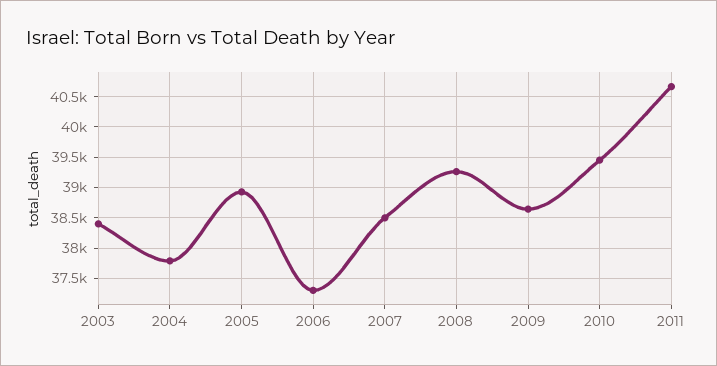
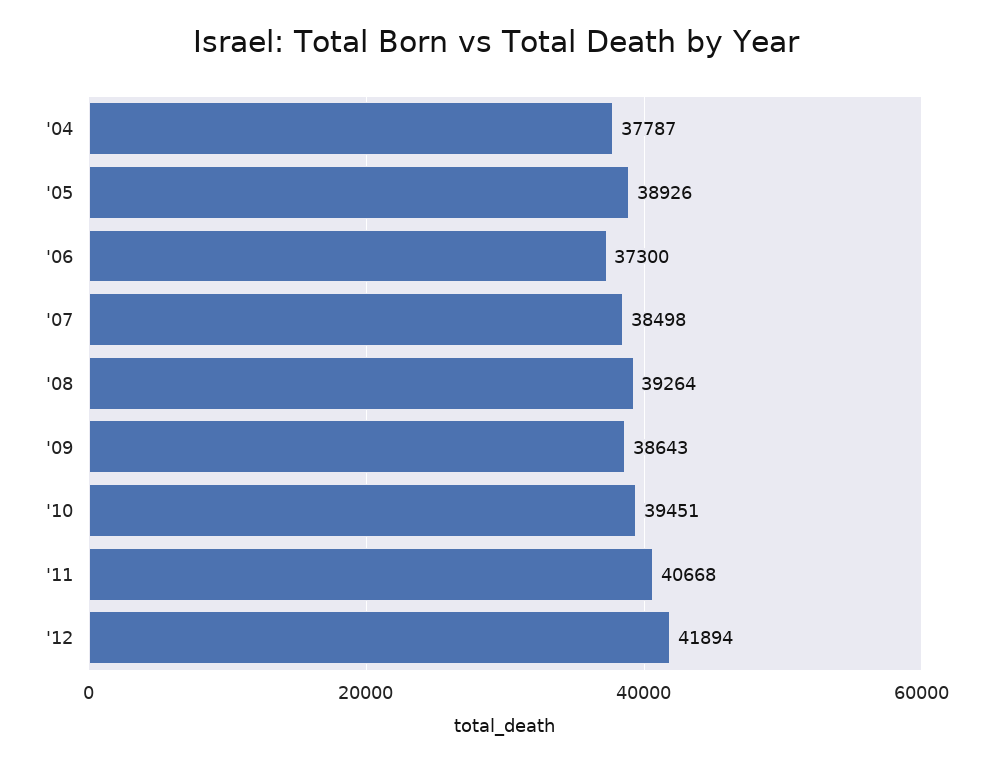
2003: 38400 -> none
'12: none -> 41894

